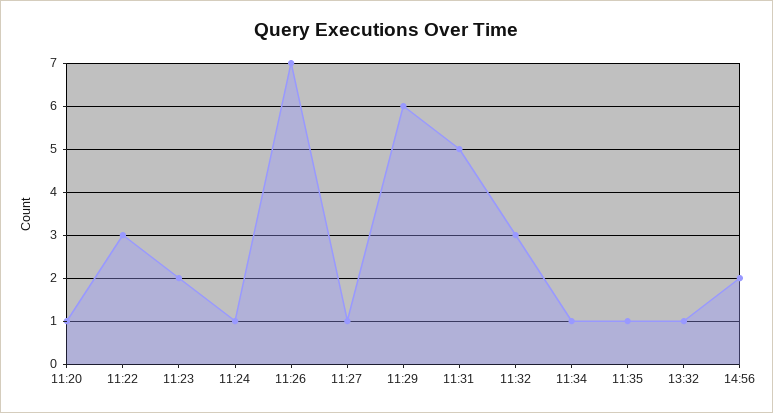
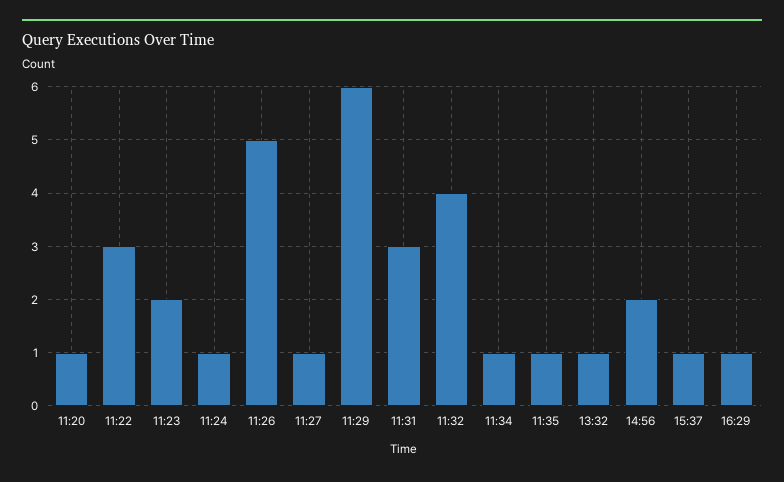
11:26: 7 -> 5
11:31: 5 -> 3
11:32: 3 -> 4
15:37: none -> 1
16:29: none -> 1

